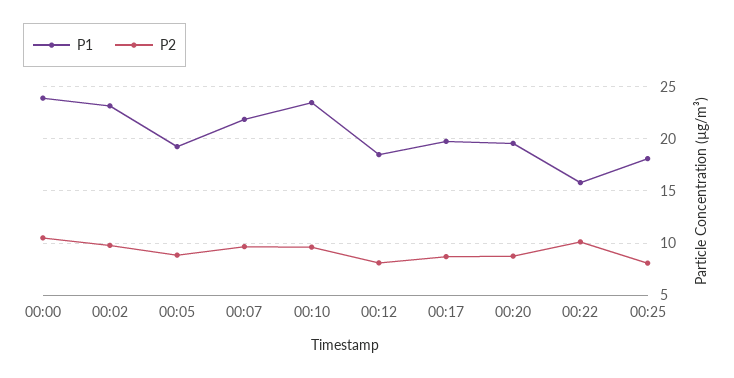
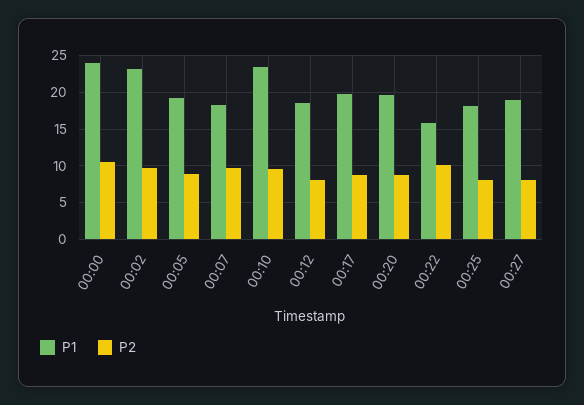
P1, 00:07: 22 -> 18
P1, 00:27: none -> 19
P2, 00:27: none -> 8

